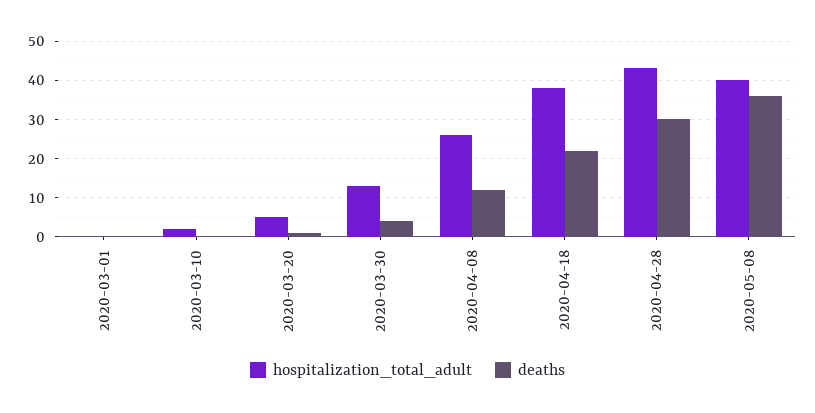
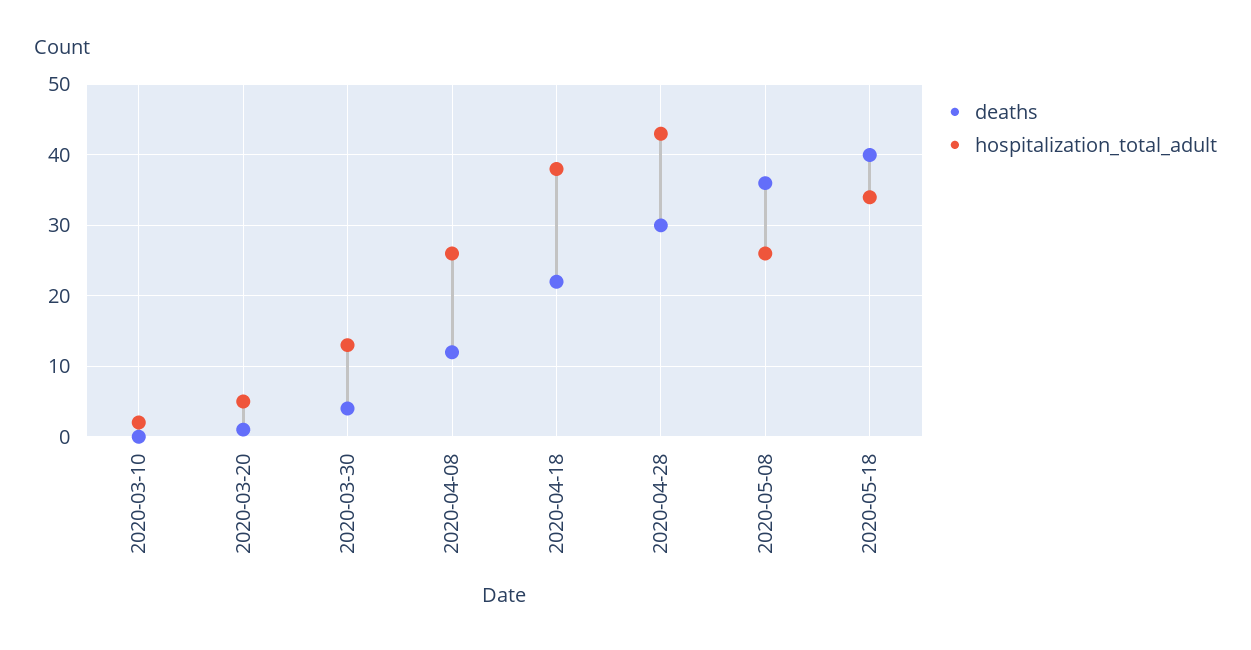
hospitalization_total_adult, 2020-03-01: 0 -> none
deaths, 2020-03-01: 0 -> none
hospitalization_total_adult, 2020-05-08: 40 -> 26
deaths, 2020-05-18: none -> 40
hospitalization_total_adult, 2020-05-18: none -> 34

